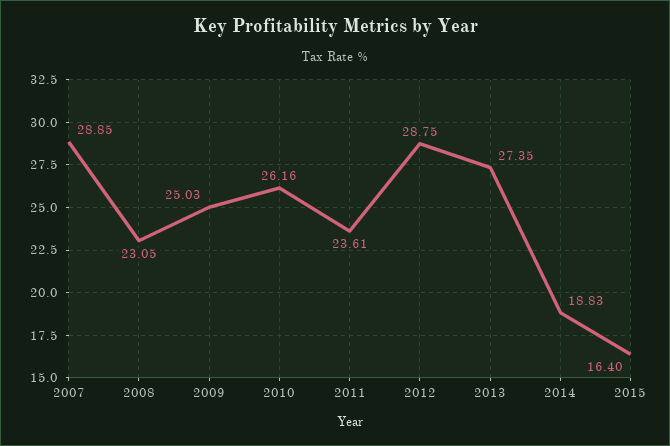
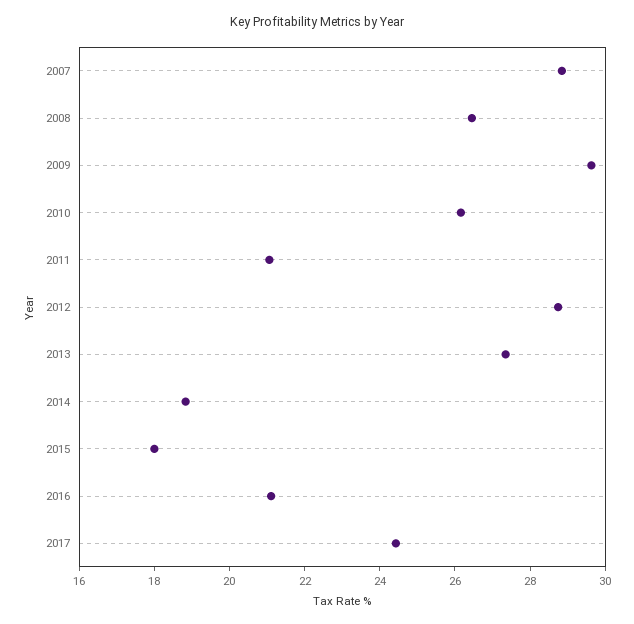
2008: 23.05 -> 26.5
2009: 25.03 -> 29.5
2011: 23.61 -> 21
2015: 16.4 -> 18
2016: none -> 21
2017: none -> 24.5

